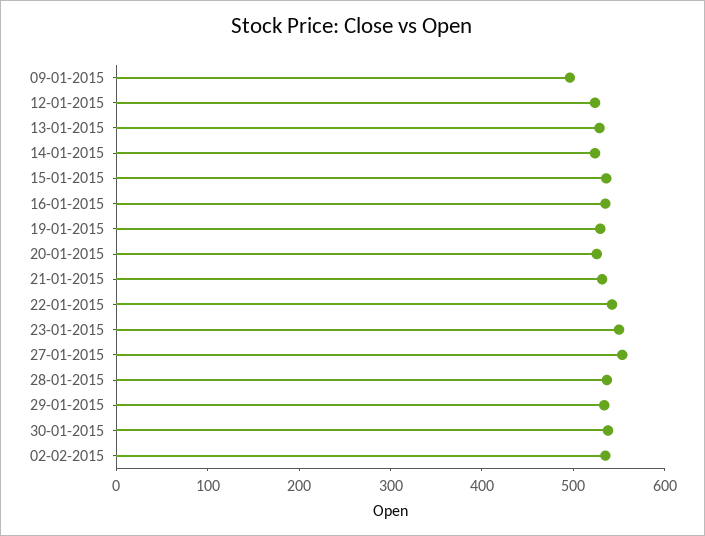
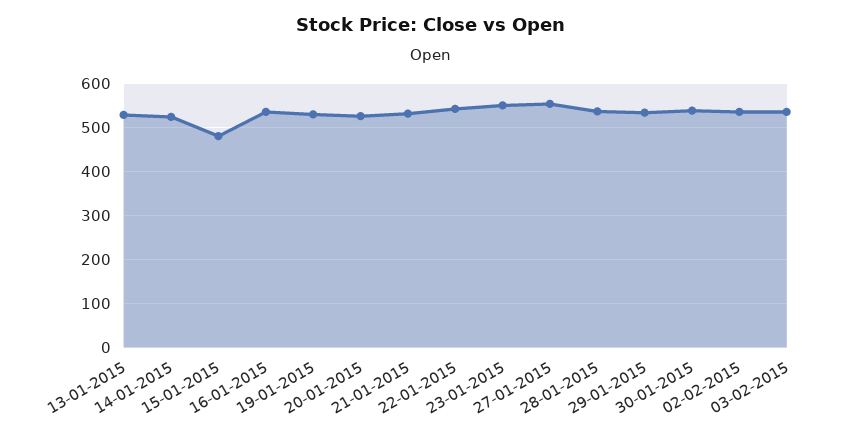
09-01-2015: 500 -> none
12-01-2015: 520 -> none
15-01-2015: 540 -> 480
03-02-2015: none -> 540

